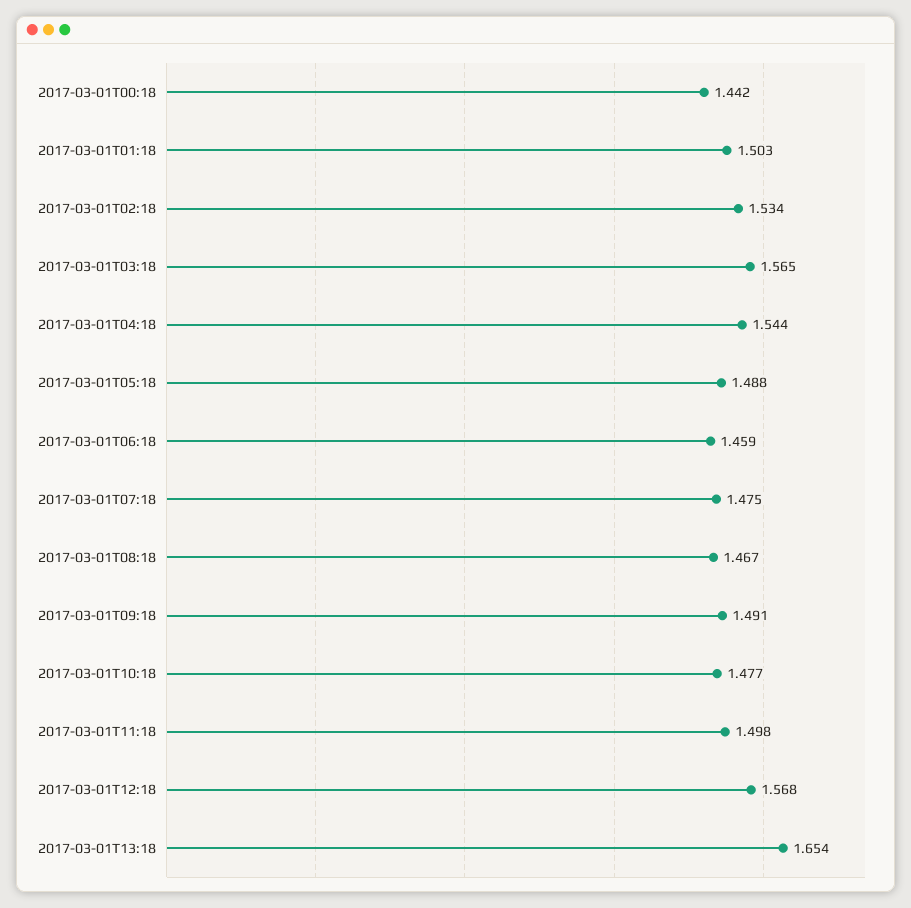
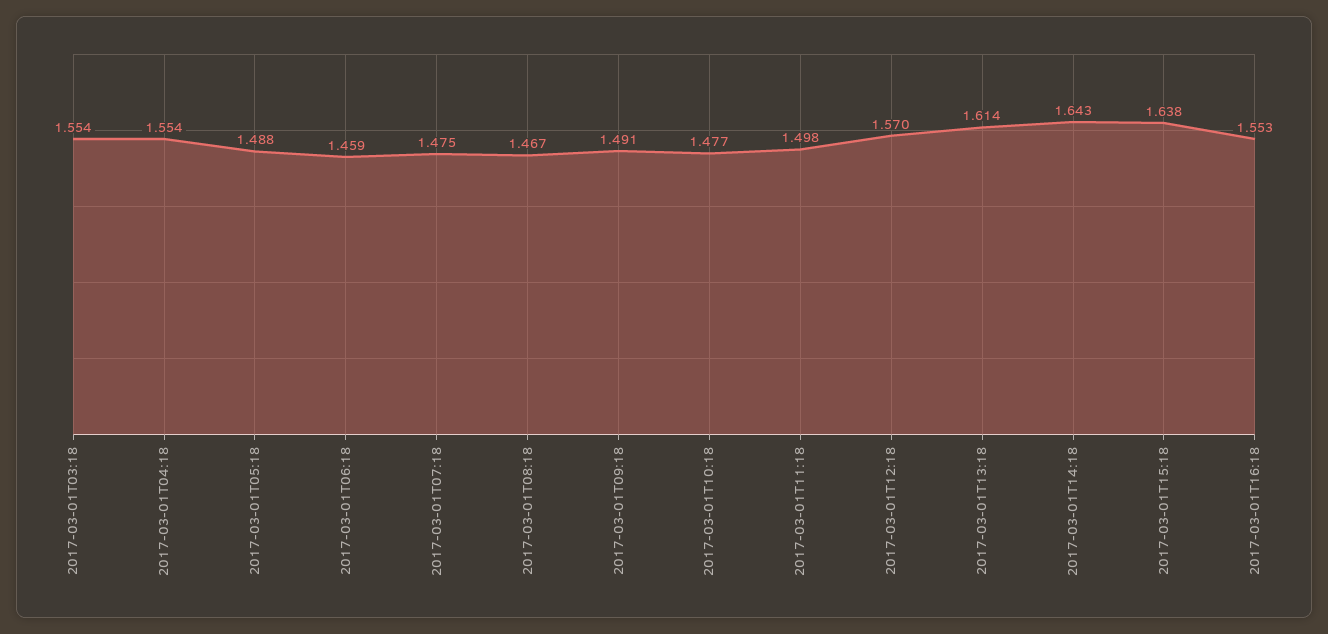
2017-03-01T00:18: 1.442 -> none
2017-03-01T01:18: 1.503 -> none
2017-03-01T02:18: 1.534 -> none
2017-03-01T03:18: 1.565 -> 1.554
2017-03-01T04:18: 1.544 -> 1.554
2017-03-01T12:18: 1.568 -> 1.57
2017-03-01T13:18: 1.654 -> 1.614
2017-03-01T14:18: none -> 1.643
2017-03-01T15:18: none -> 1.638
2017-03-01T16:18: none -> 1.553

